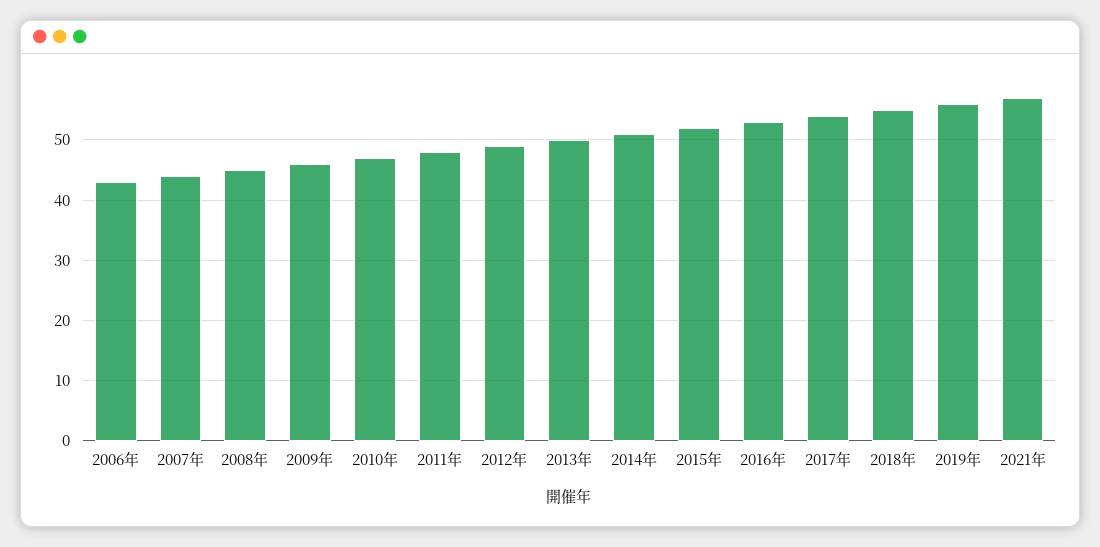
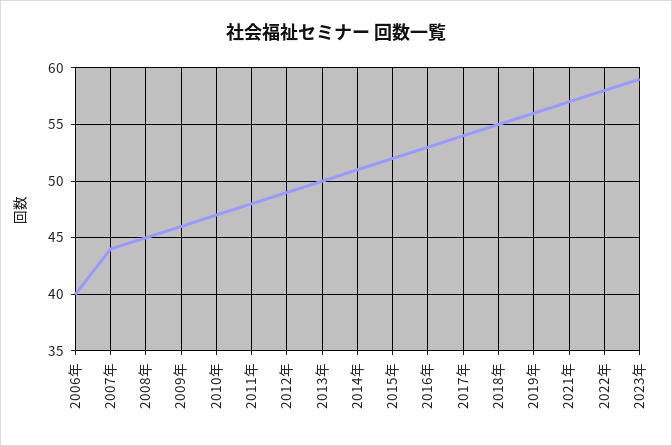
2006年: 43 -> 40
2022年: none -> 58
2023年: none -> 59

